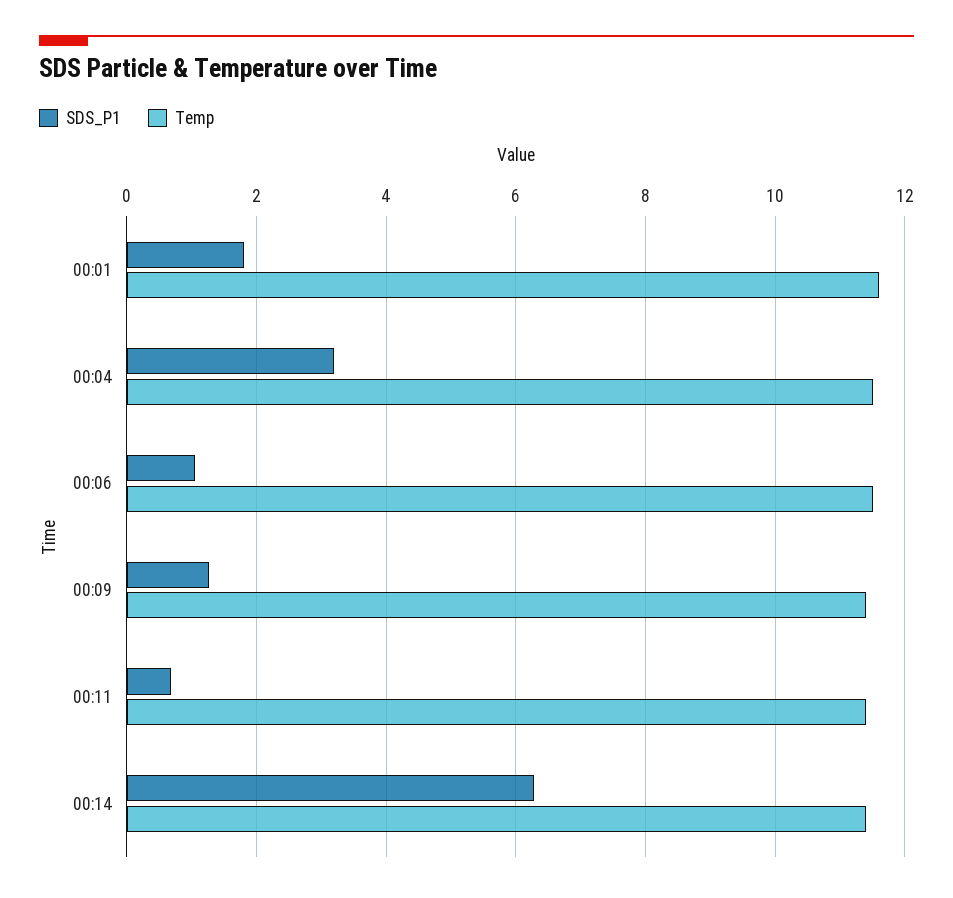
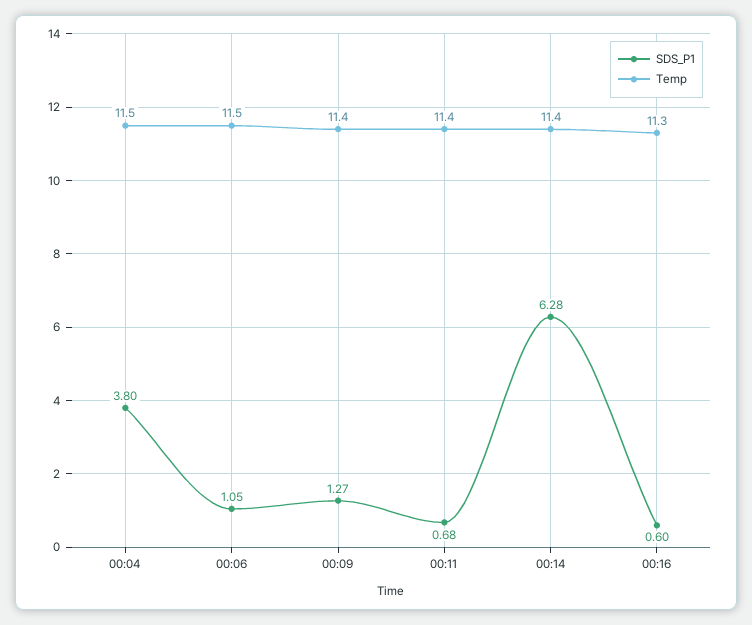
SDS_P1, 00:01: 1.8 -> none
Temp, 00:01: 11.6 -> none
SDS_P1, 00:04: 3.2 -> 3.8
SDS_P1, 00:16: none -> 0.6
Temp, 00:16: none -> 11.3

